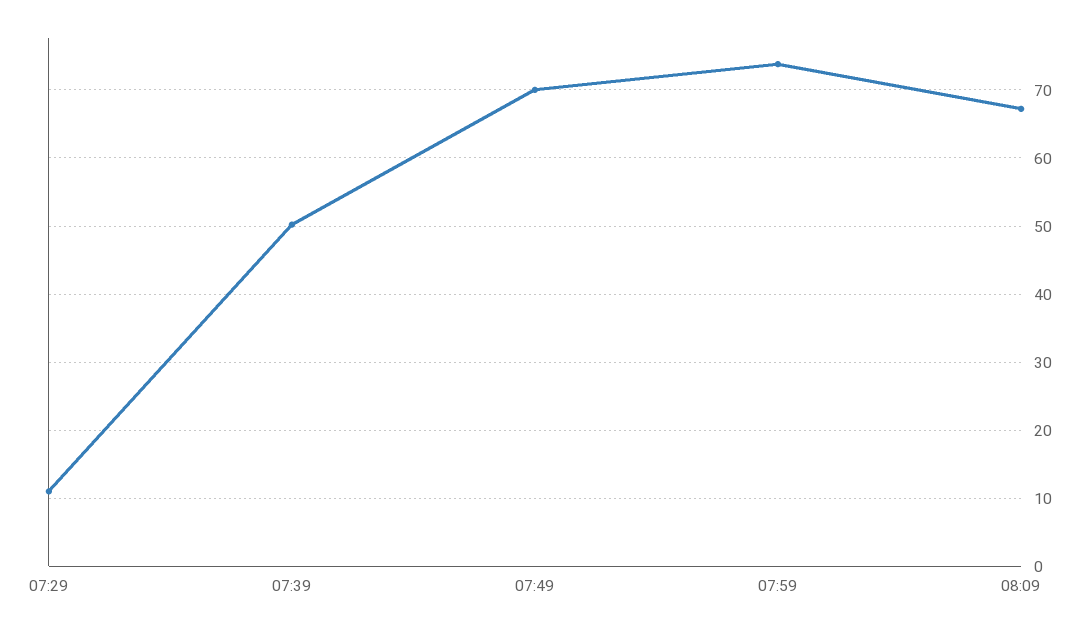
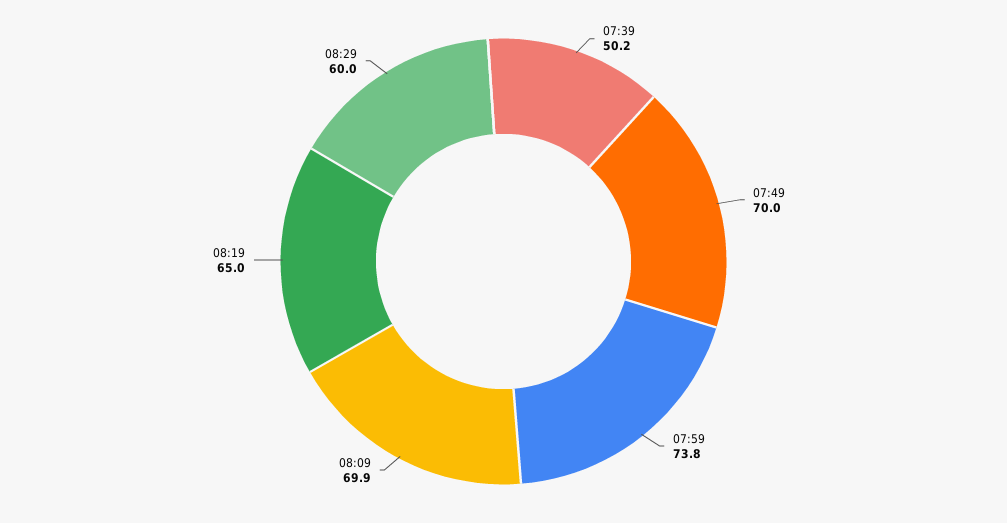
07:29: 11 -> none
08:09: 67 -> 69.9
08:19: none -> 65
08:29: none -> 60

